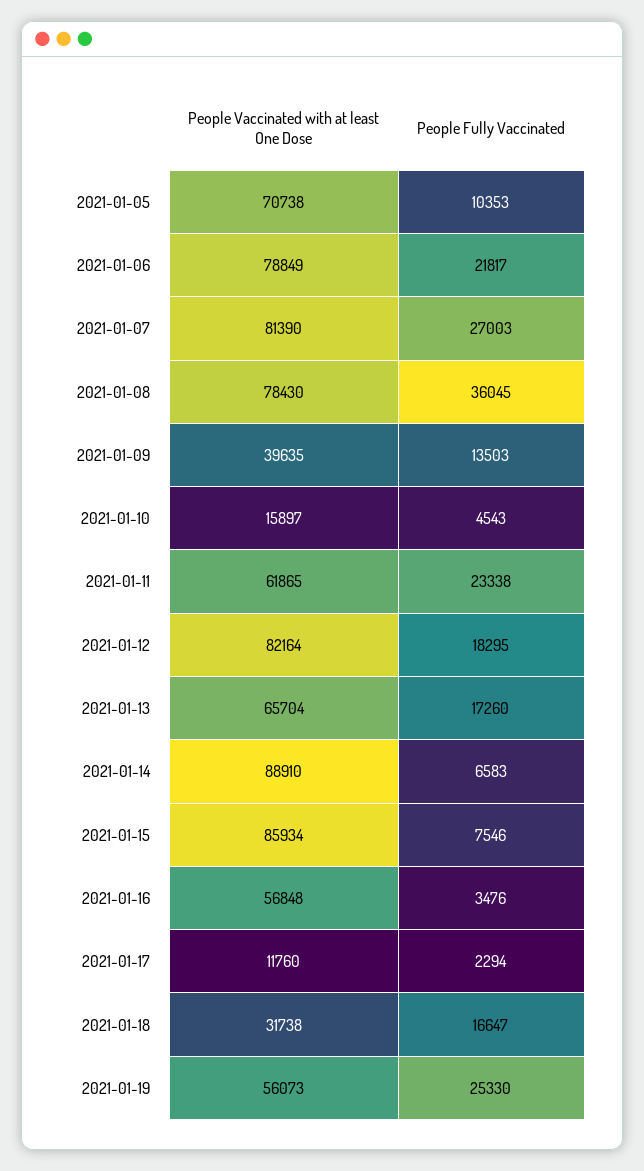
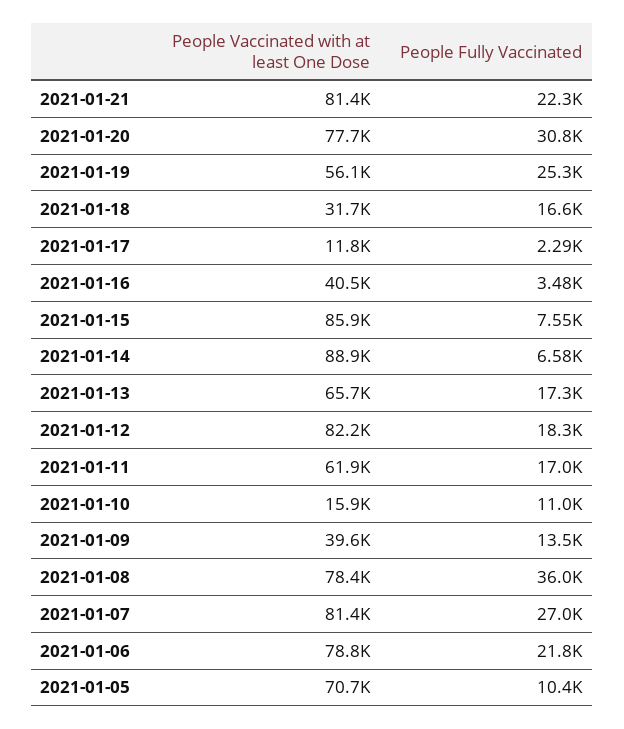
People Fully Vaccinated, 2021-01-10: 4543 -> 11000
People Fully Vaccinated, 2021-01-11: 23338 -> 17000
People Vaccinated with at least One Dose, 2021-01-16: 56848 -> 40500
People Vaccinated with at least One Dose, 2021-01-21: none -> 81400
People Fully Vaccinated, 2021-01-21: none -> 22300
People Vaccinated with at least One Dose, 2021-01-20: none -> 77700
People Fully Vaccinated, 2021-01-20: none -> 30800

